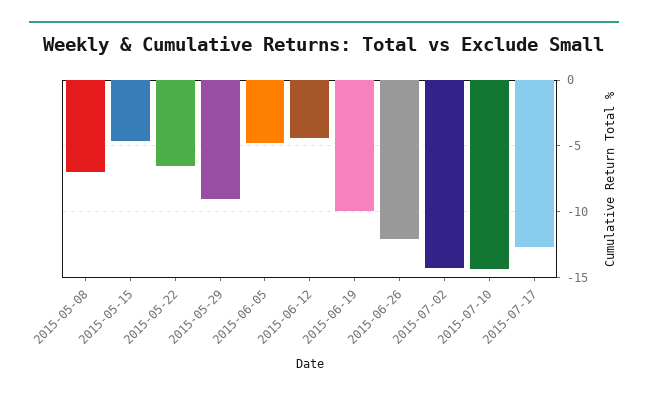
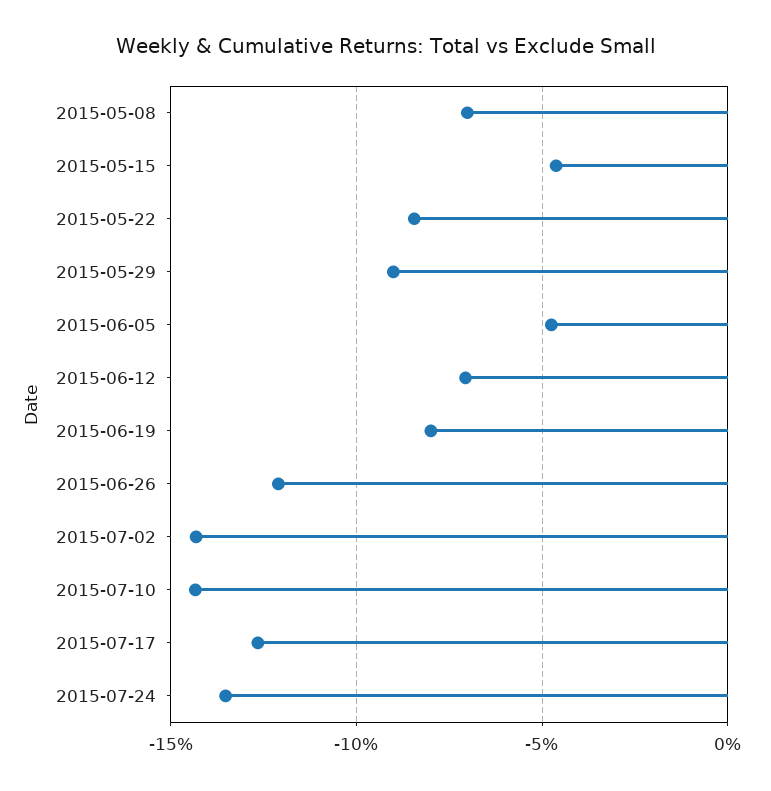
2015-05-22: -6.5 -> -8.5
2015-06-12: -4.5 -> -7
2015-06-19: -10 -> -8
2015-07-24: none -> -13.5

